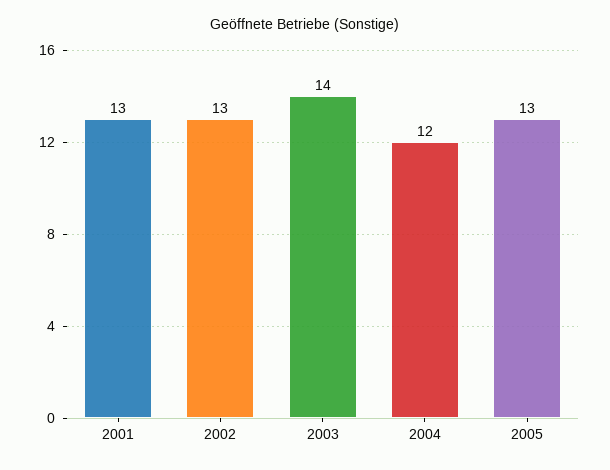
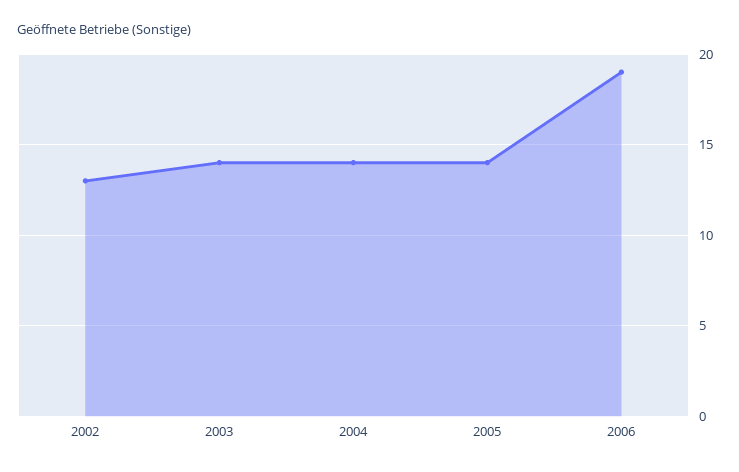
2001: 13 -> none
2004: 12 -> 14
2005: 13 -> 14
2006: none -> 19

